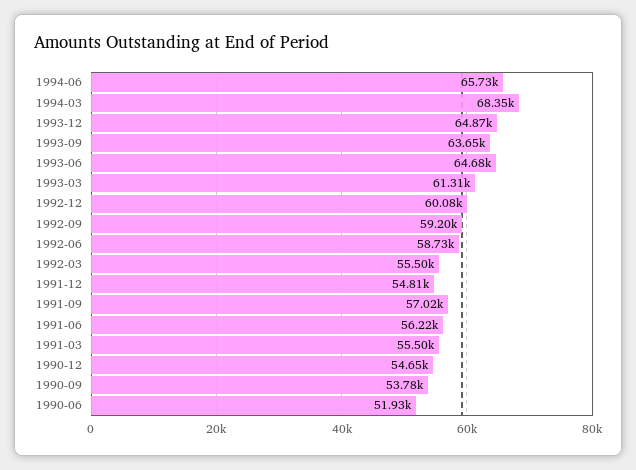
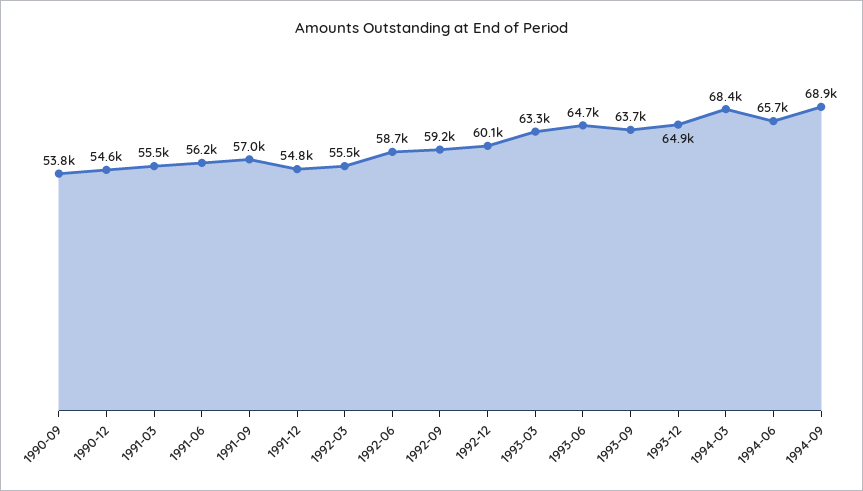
1993-03: 61310 -> 63300
1990-06: 51930 -> none
1994-09: none -> 68900

